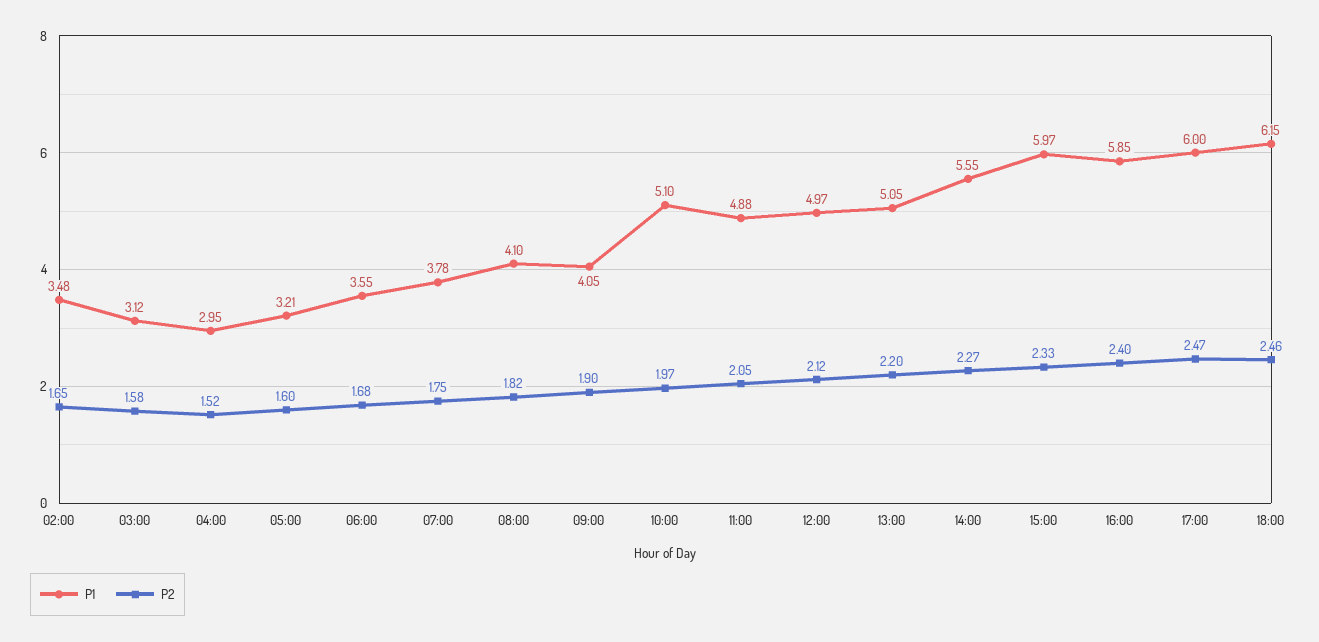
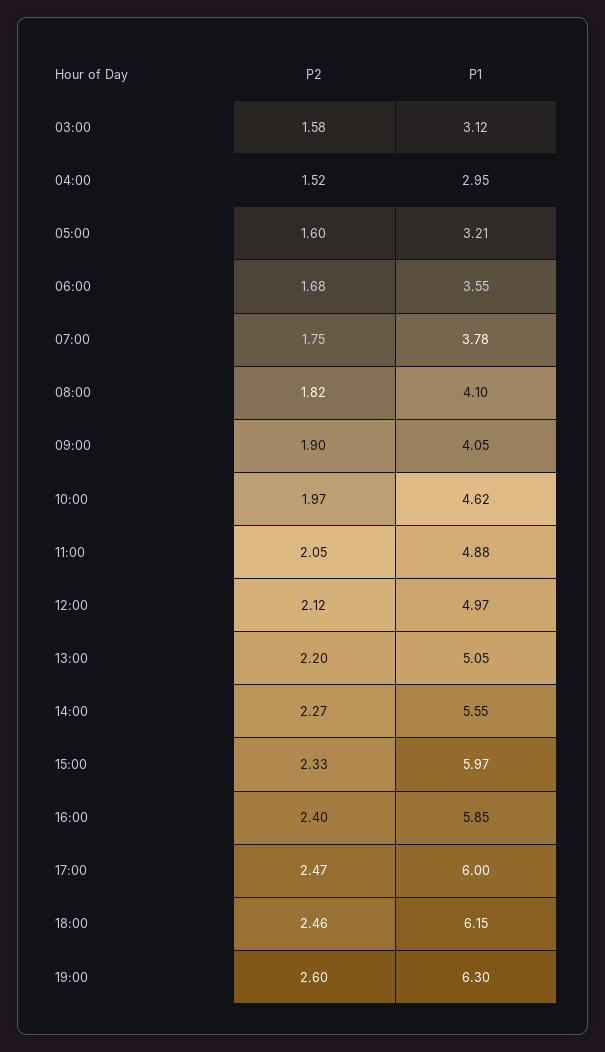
P1, 02:00: 3.48 -> none
P2, 02:00: 1.65 -> none
P1, 10:00: 5.1 -> 4.62
P2, 19:00: none -> 2.6
P1, 19:00: none -> 6.3

